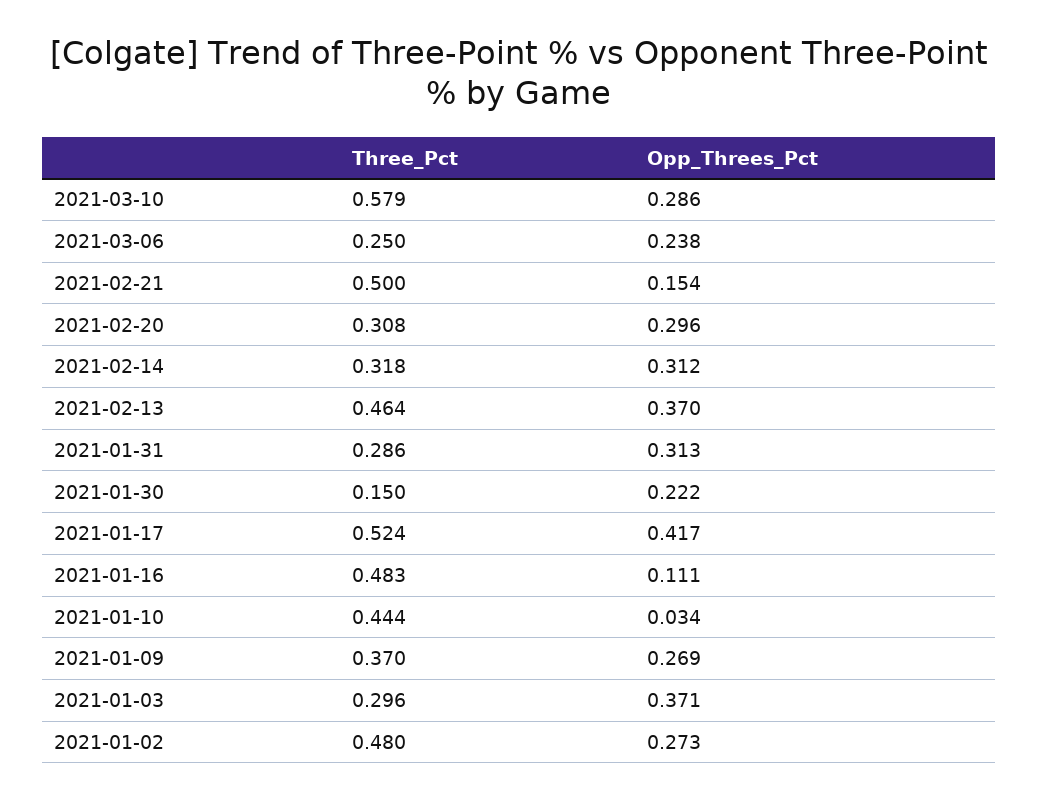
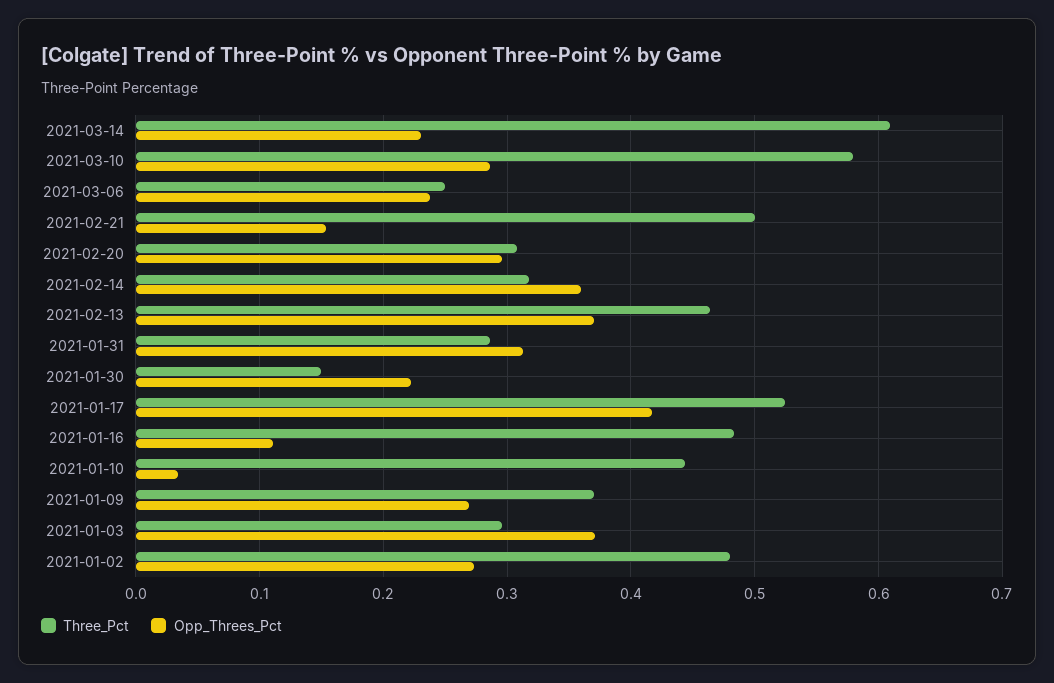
Opp_Threes_Pct, 2021-02-14: 0.312 -> 0.36
Three_Pct, 2021-03-14: none -> 0.61
Opp_Threes_Pct, 2021-03-14: none -> 0.23

